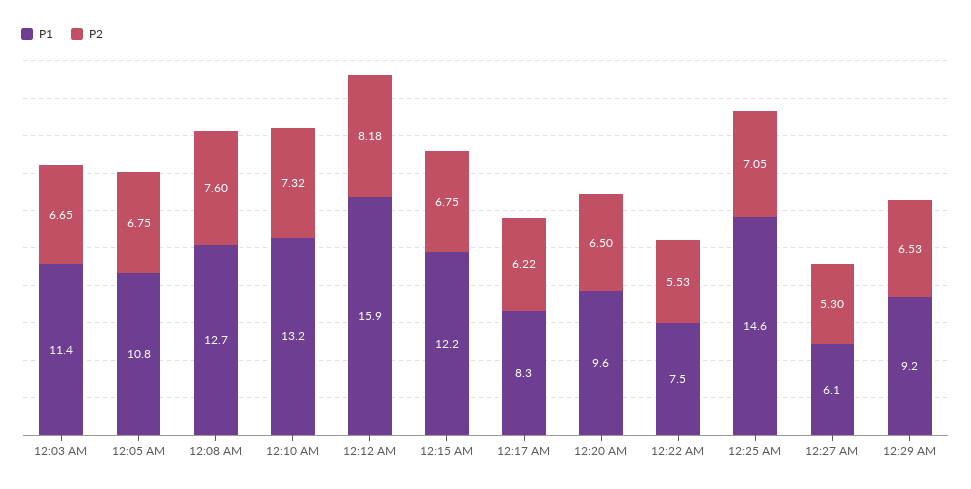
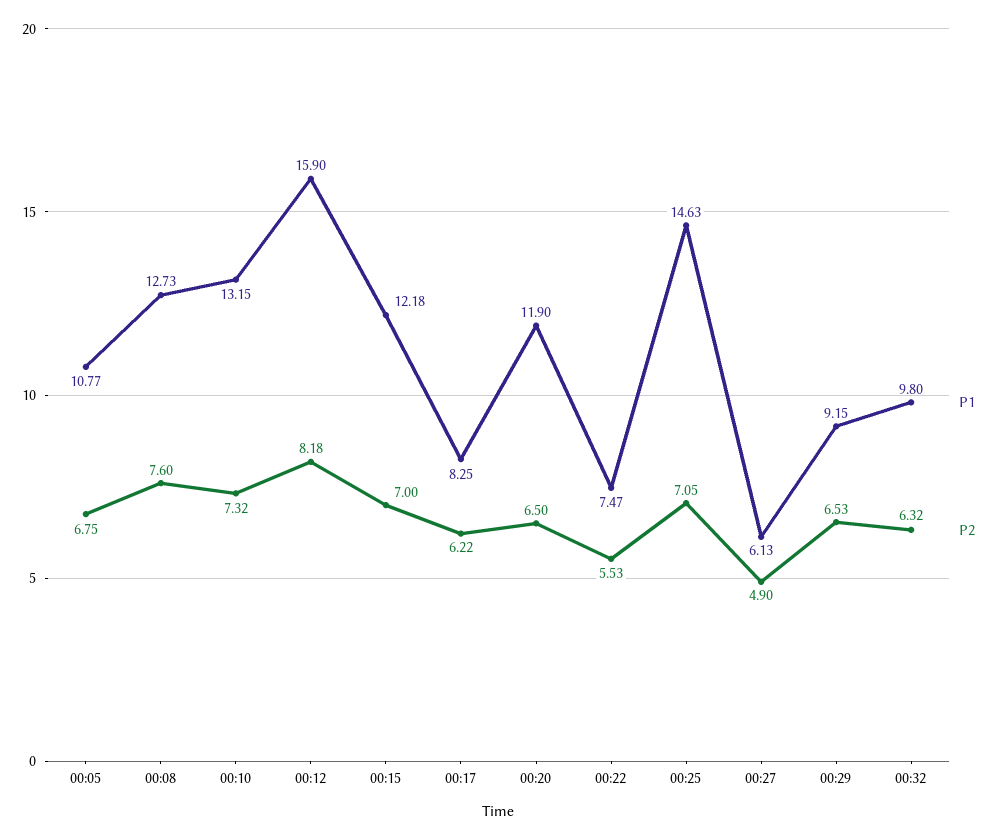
P1, 12:03 AM: 11.4 -> none
P2, 12:03 AM: 6.65 -> none
P2, 12:15 AM: 6.75 -> 7
P1, 12:20 AM: 9.6 -> 11.9
P2, 12:27 AM: 5.3 -> 4.9
P1, 00:32: none -> 9.8
P2, 00:32: none -> 6.32

